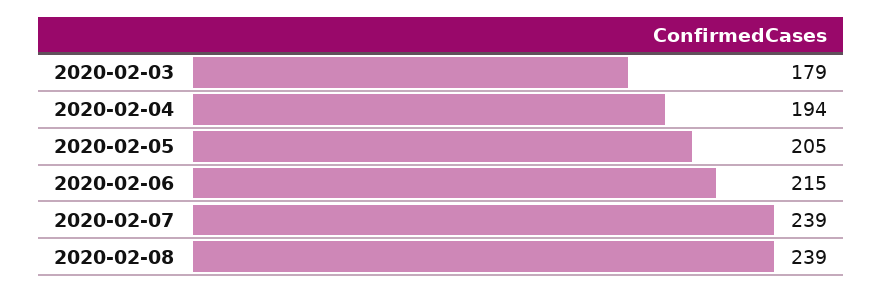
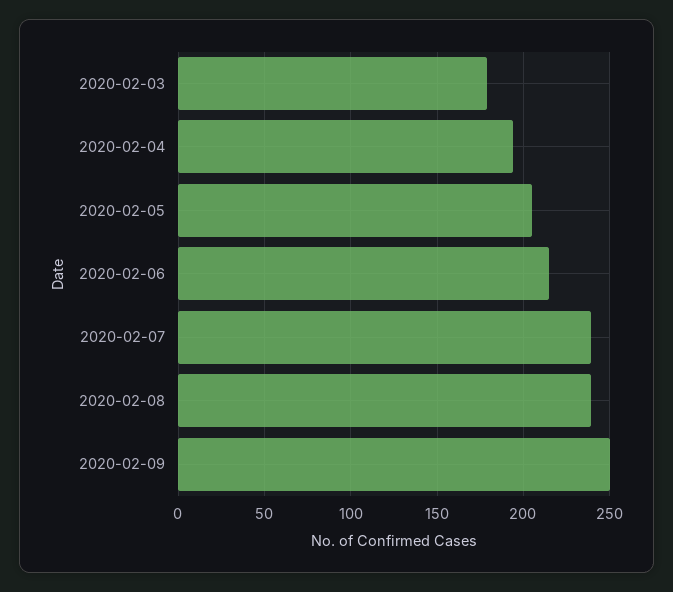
2020-02-09: none -> 250

